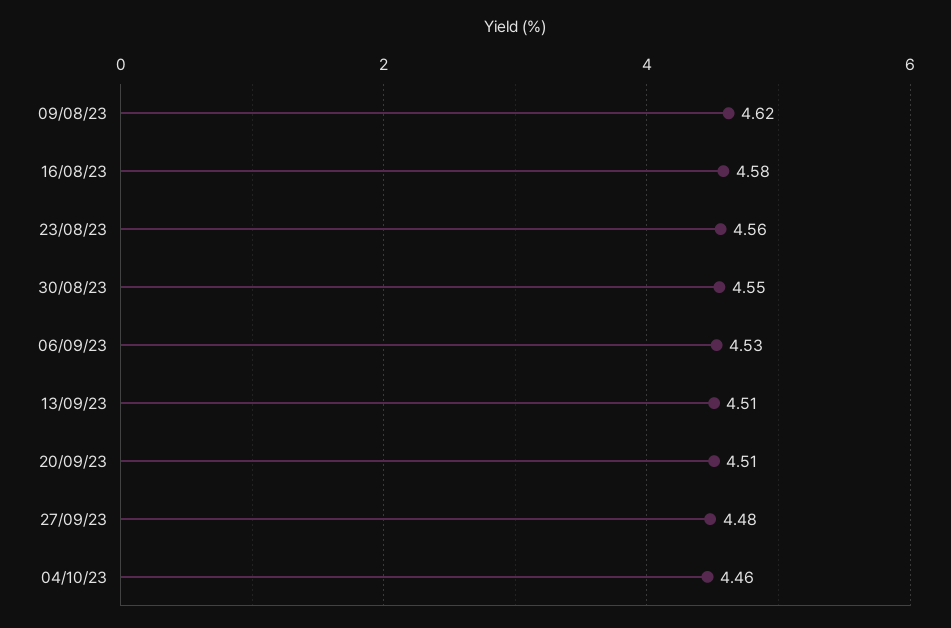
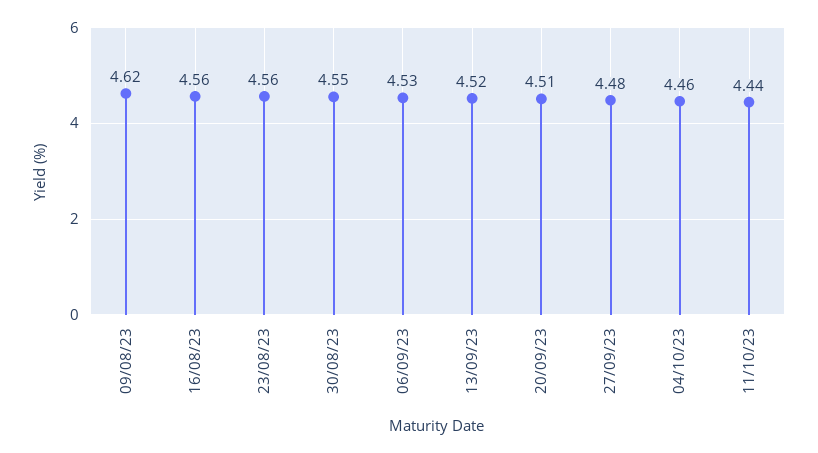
16/08/23: 4.58 -> 4.56
13/09/23: 4.51 -> 4.52
11/10/23: none -> 4.44

